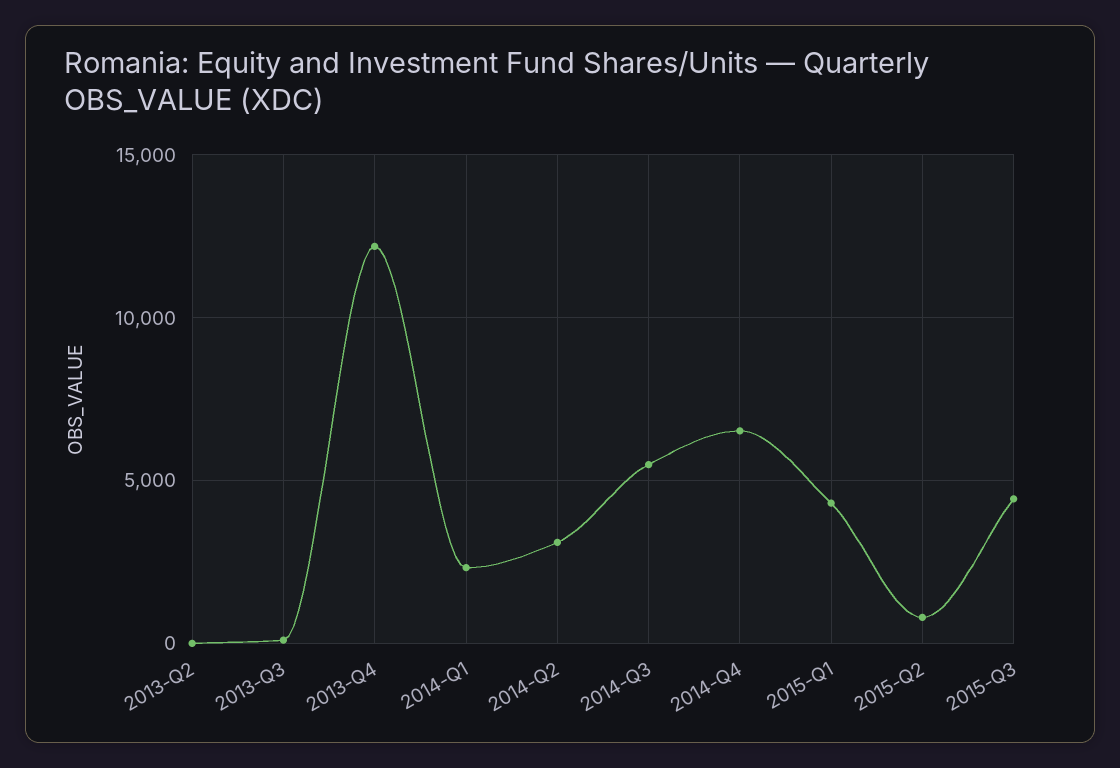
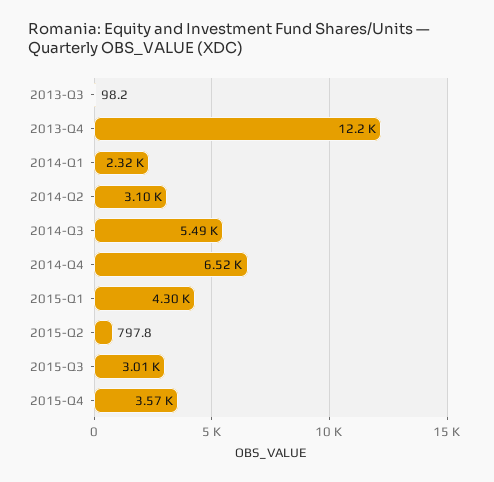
2013-Q2: 0 -> none
2015-Q3: 4500 -> 3010
2015-Q4: none -> 3570

